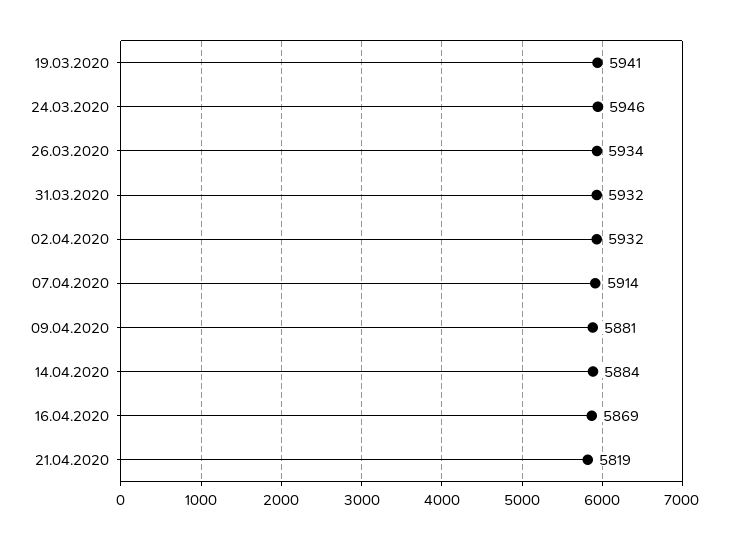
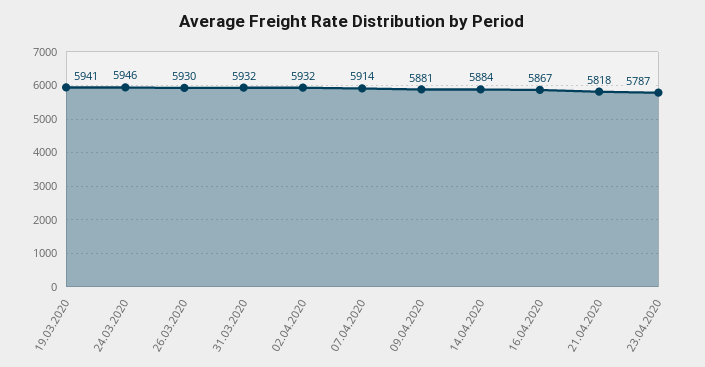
26.03.2020: 5934 -> 5930
16.04.2020: 5869 -> 5867
21.04.2020: 5819 -> 5818
23.04.2020: none -> 5787

